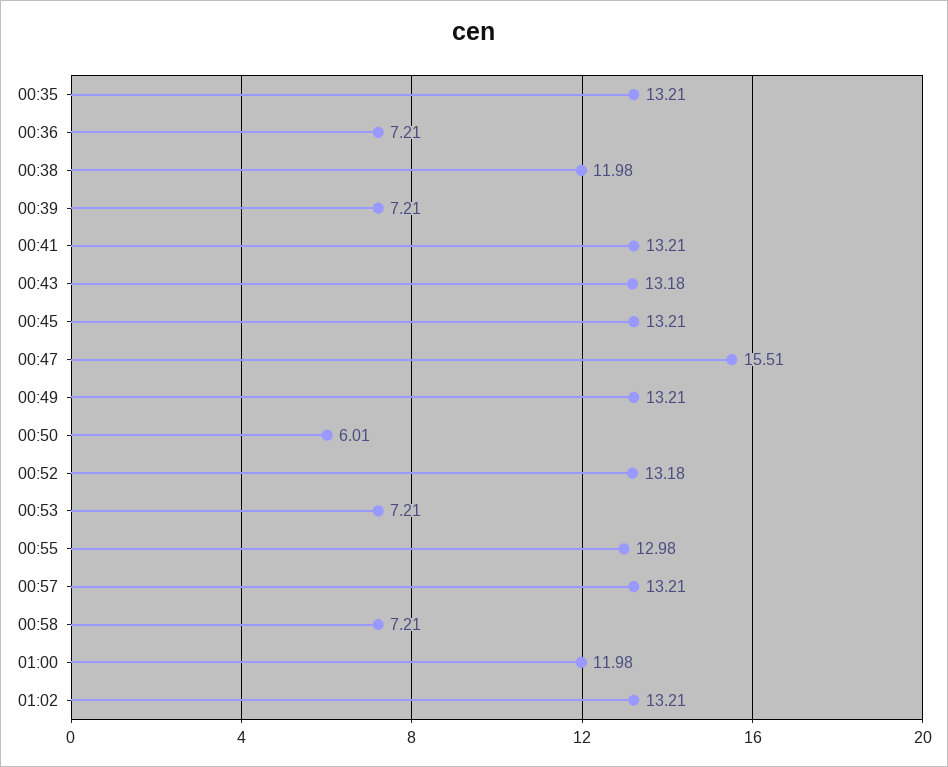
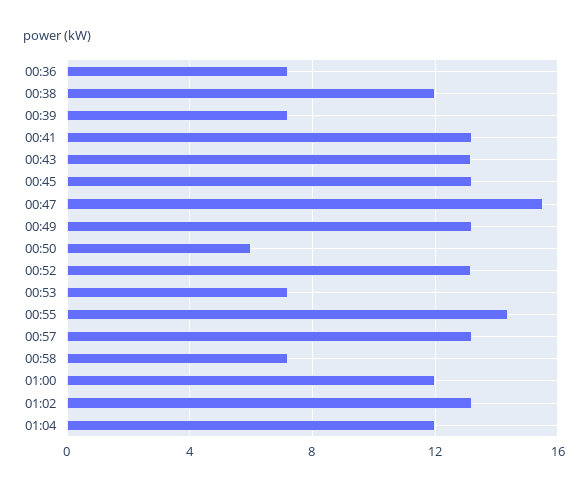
00:35: 13.21 -> none
00:55: 12.98 -> 14.5
01:04: none -> 12

